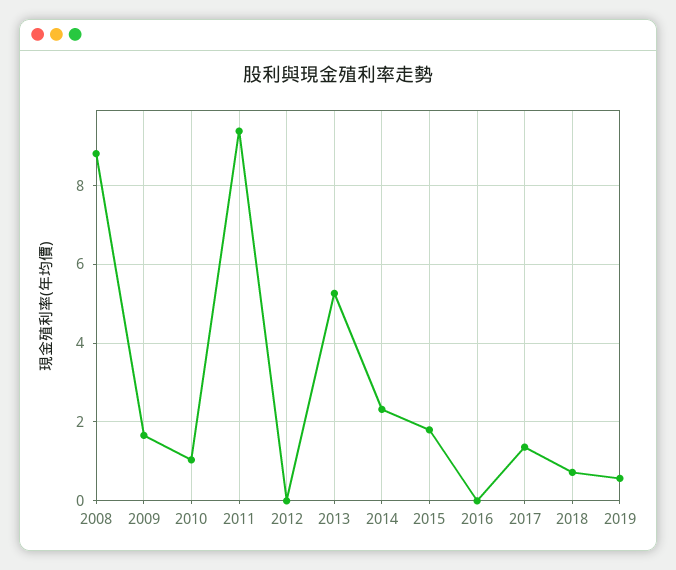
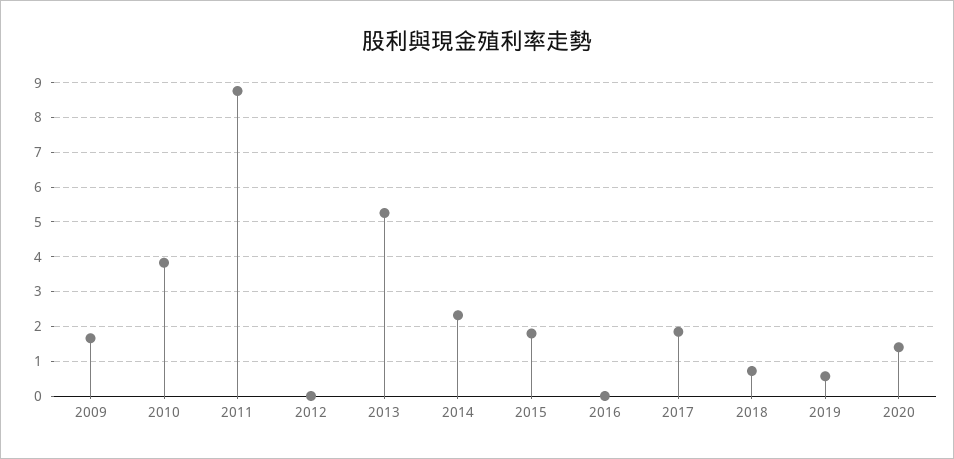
2008: 8.8 -> none
2010: 1 -> 3.8
2011: 9.4 -> 8.8
2017: 1.4 -> 1.8
2020: none -> 1.4

